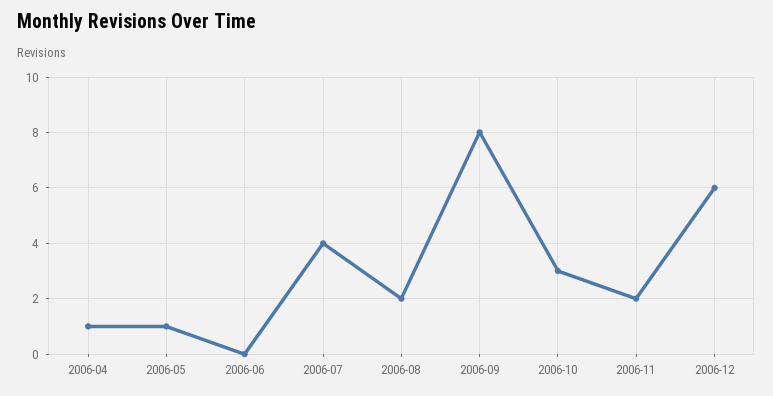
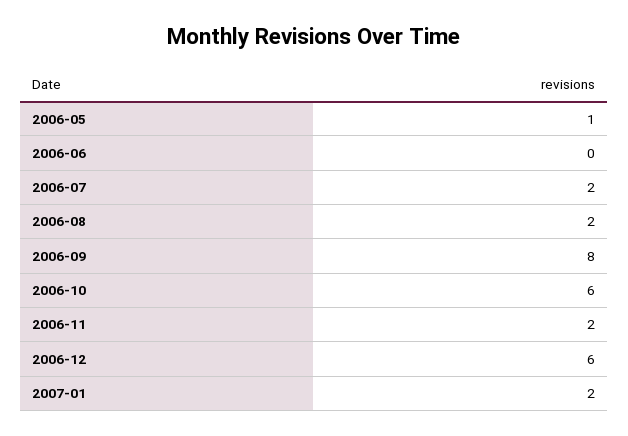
2006-04: 1 -> none
2006-07: 4 -> 2
2006-10: 3 -> 6
2007-01: none -> 2

